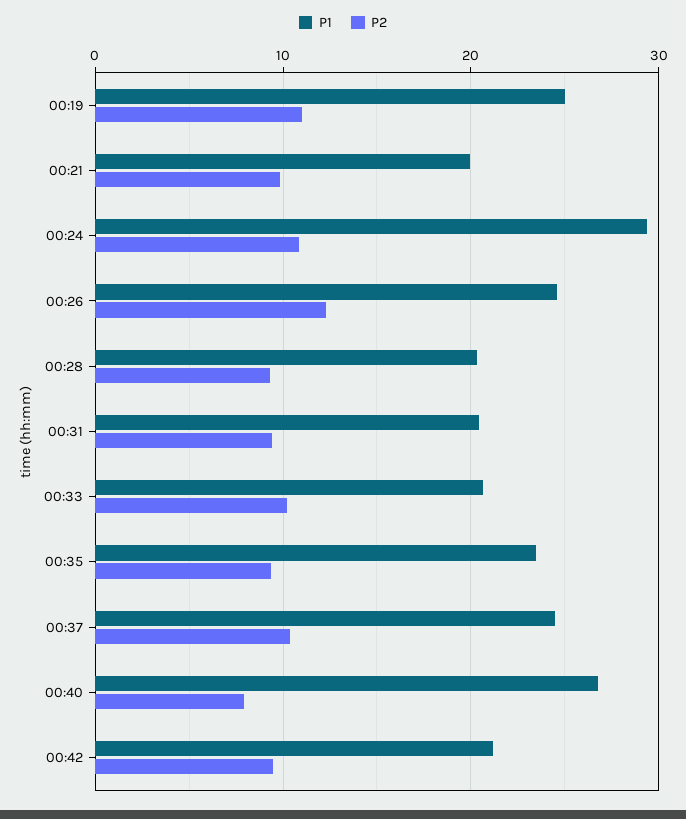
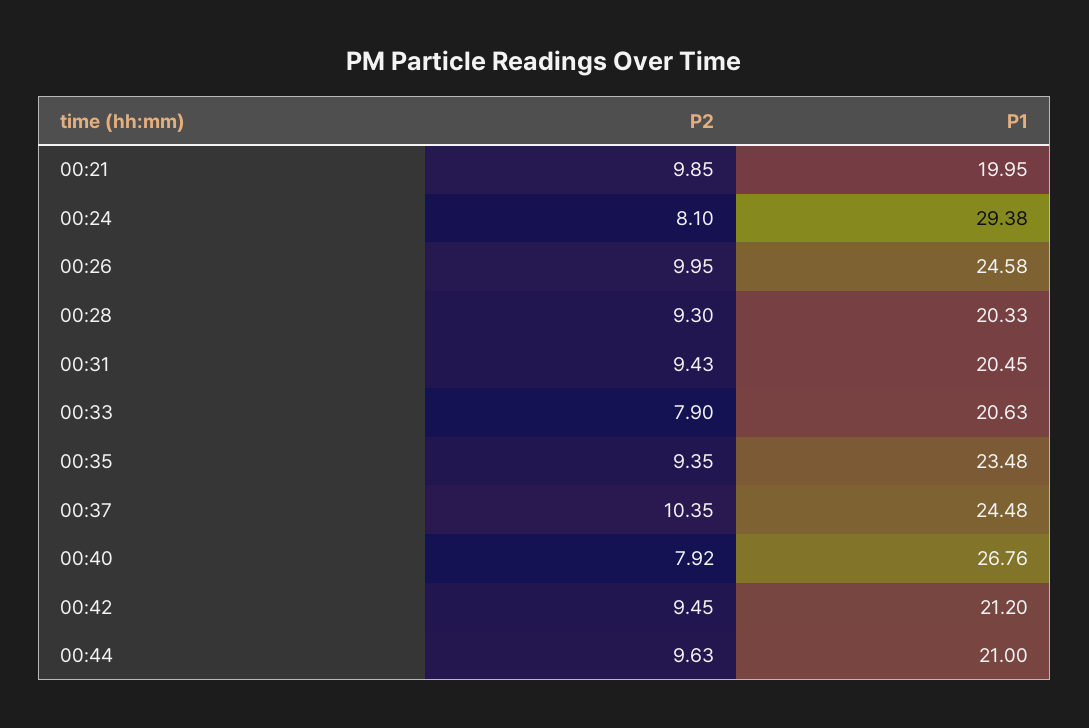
P1, 00:19: 25 -> none
P2, 00:19: 11 -> none
P2, 00:24: 11 -> 8.1
P2, 00:26: 12 -> 9.95
P2, 00:33: 10 -> 7.9
P2, 00:44: none -> 9.63
P1, 00:44: none -> 21

